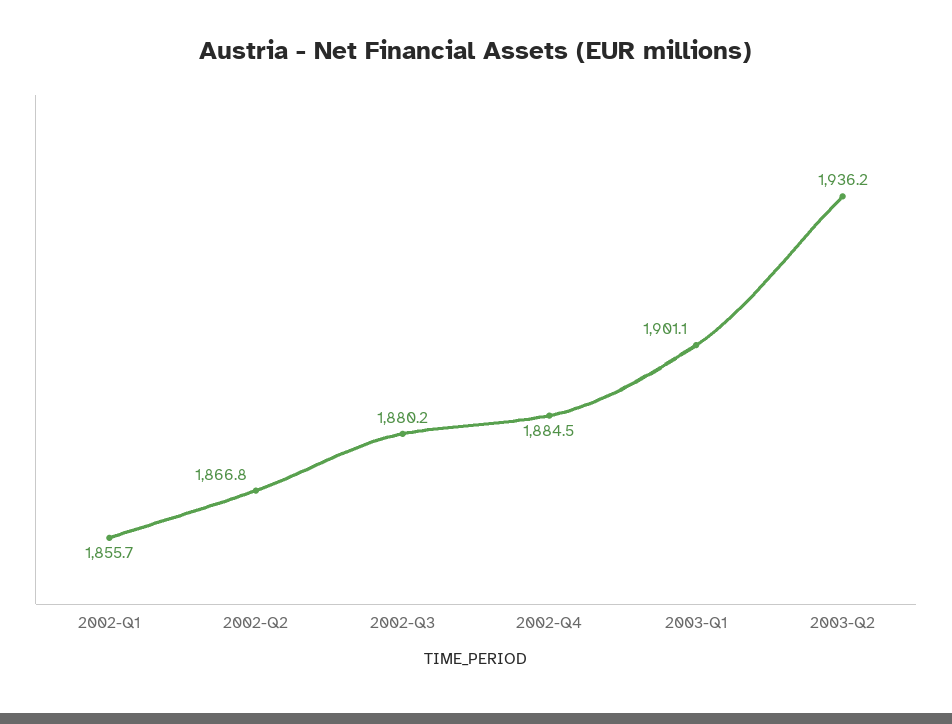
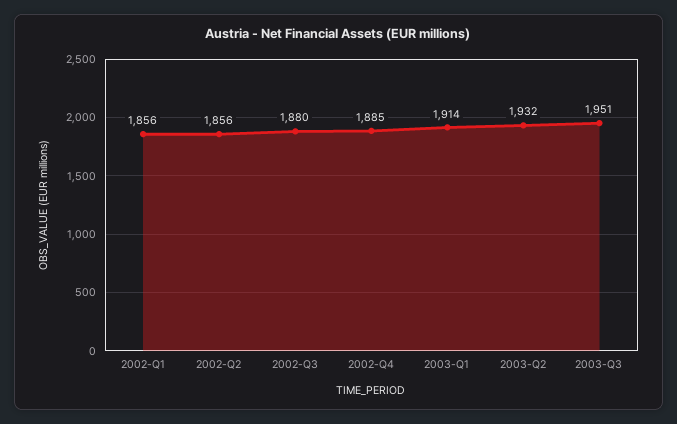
2002-Q2: 1866.8 -> 1856
2003-Q1: 1901.1 -> 1914
2003-Q2: 1936.2 -> 1932
2003-Q3: none -> 1951

